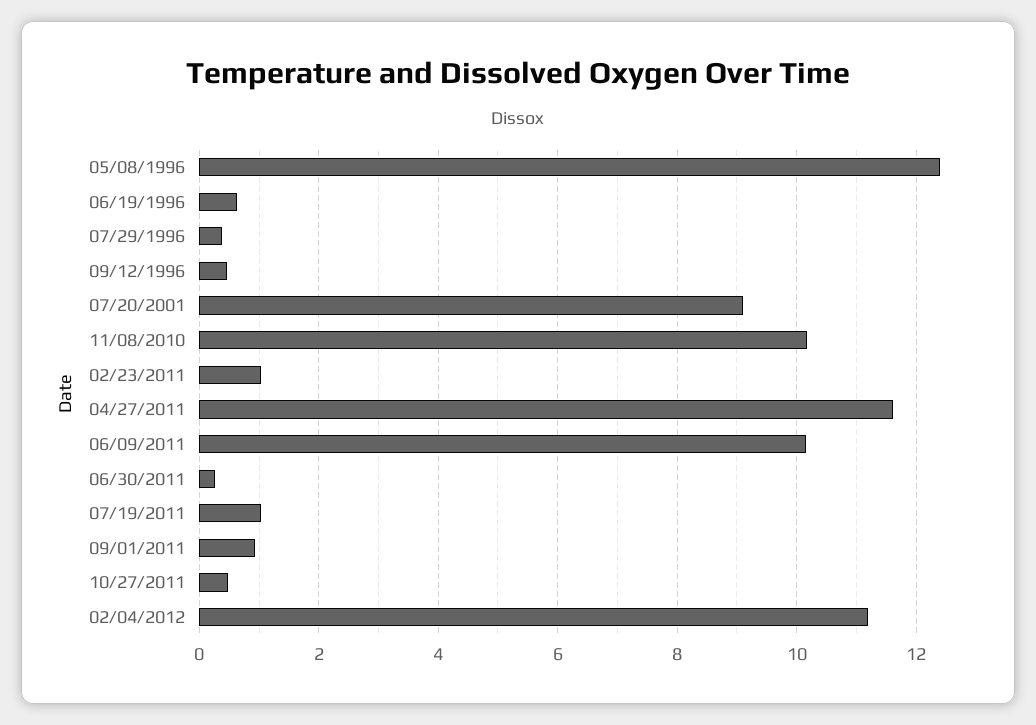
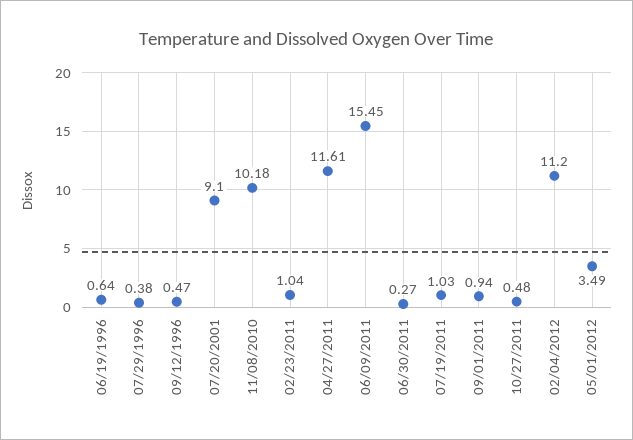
05/08/1996: 12.4 -> none
06/09/2011: 10.2 -> 15.45
05/01/2012: none -> 3.49

